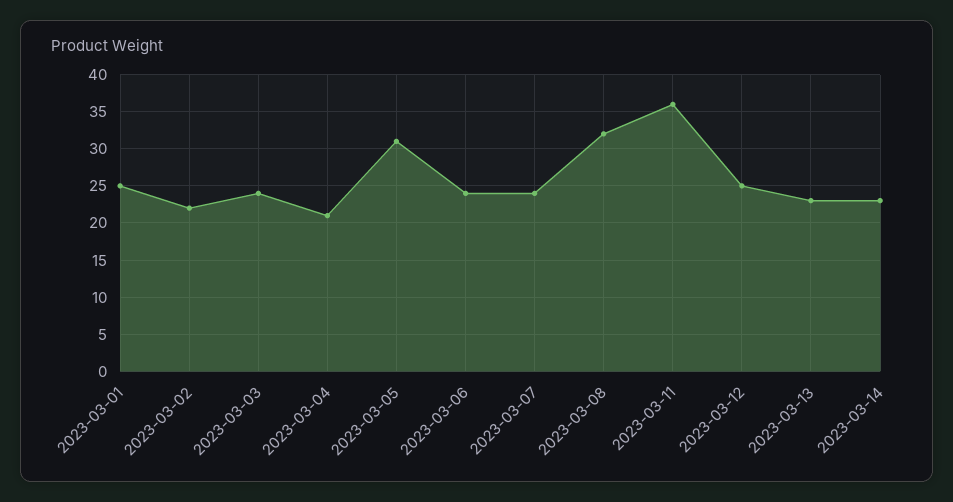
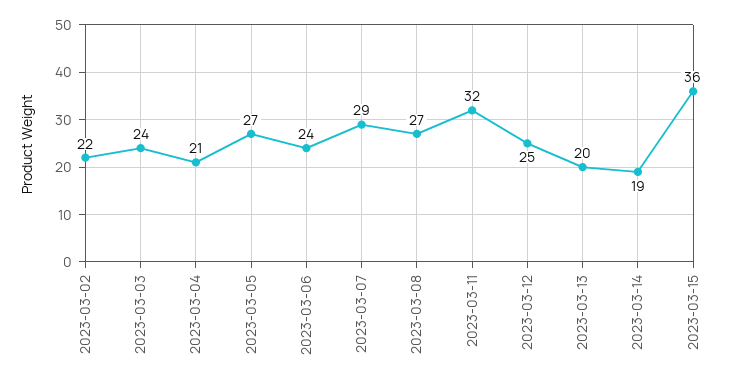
2023-03-01: 25 -> none
2023-03-05: 31 -> 27
2023-03-07: 24 -> 29
2023-03-08: 32 -> 27
2023-03-11: 36 -> 32
2023-03-13: 23 -> 20
2023-03-14: 23 -> 19
2023-03-15: none -> 36

